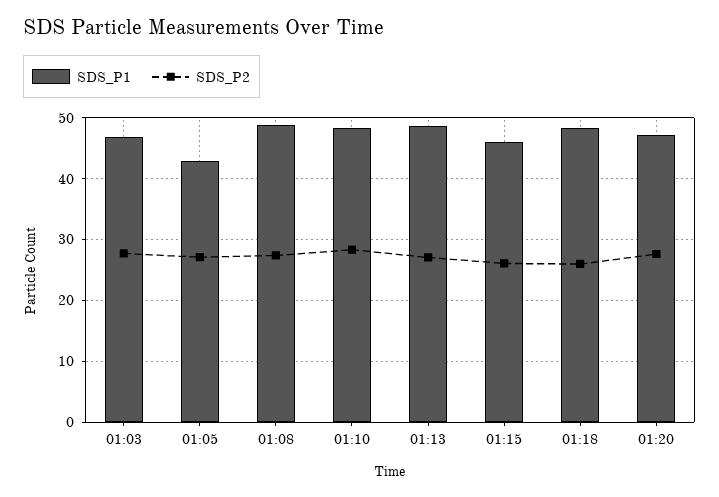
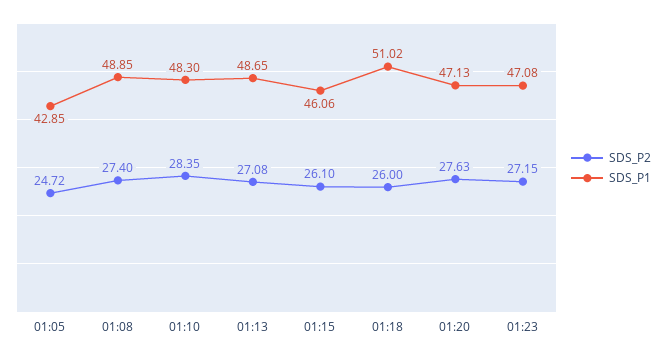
SDS_P1, 01:03: 47 -> none
SDS_P2, 01:03: 28 -> none
SDS_P2, 01:05: 27 -> 24.72
SDS_P1, 01:18: 48 -> 51.02
SDS_P2, 01:23: none -> 27.15
SDS_P1, 01:23: none -> 47.08

